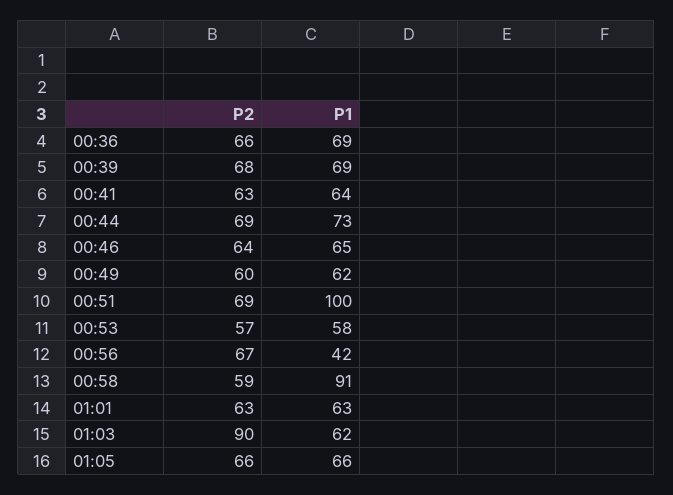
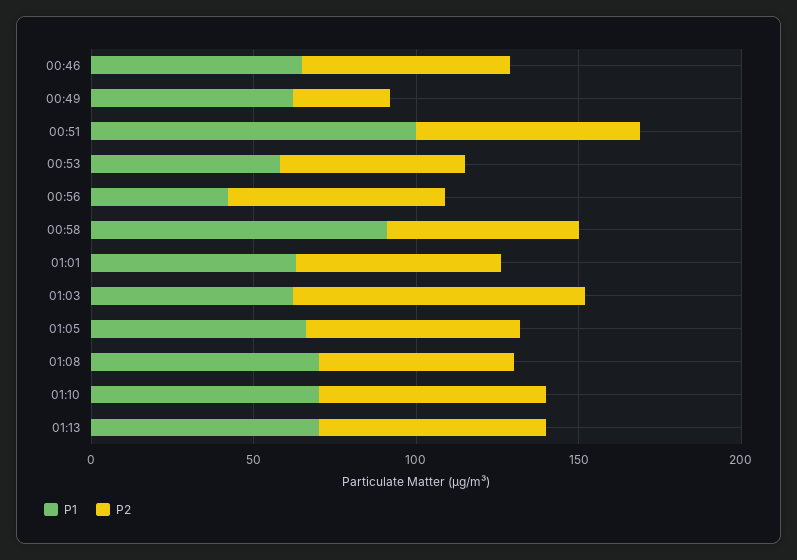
P2, 00:36: 66 -> none
P1, 00:36: 69 -> none
P2, 00:39: 68 -> none
P1, 00:39: 69 -> none
P2, 00:41: 63 -> none
P1, 00:41: 64 -> none
P2, 00:44: 69 -> none
P1, 00:44: 73 -> none
P2, 00:49: 60 -> 30
P1, 01:08: none -> 70
P2, 01:08: none -> 60
P1, 01:10: none -> 70
P2, 01:10: none -> 70
P1, 01:13: none -> 70
P2, 01:13: none -> 70

